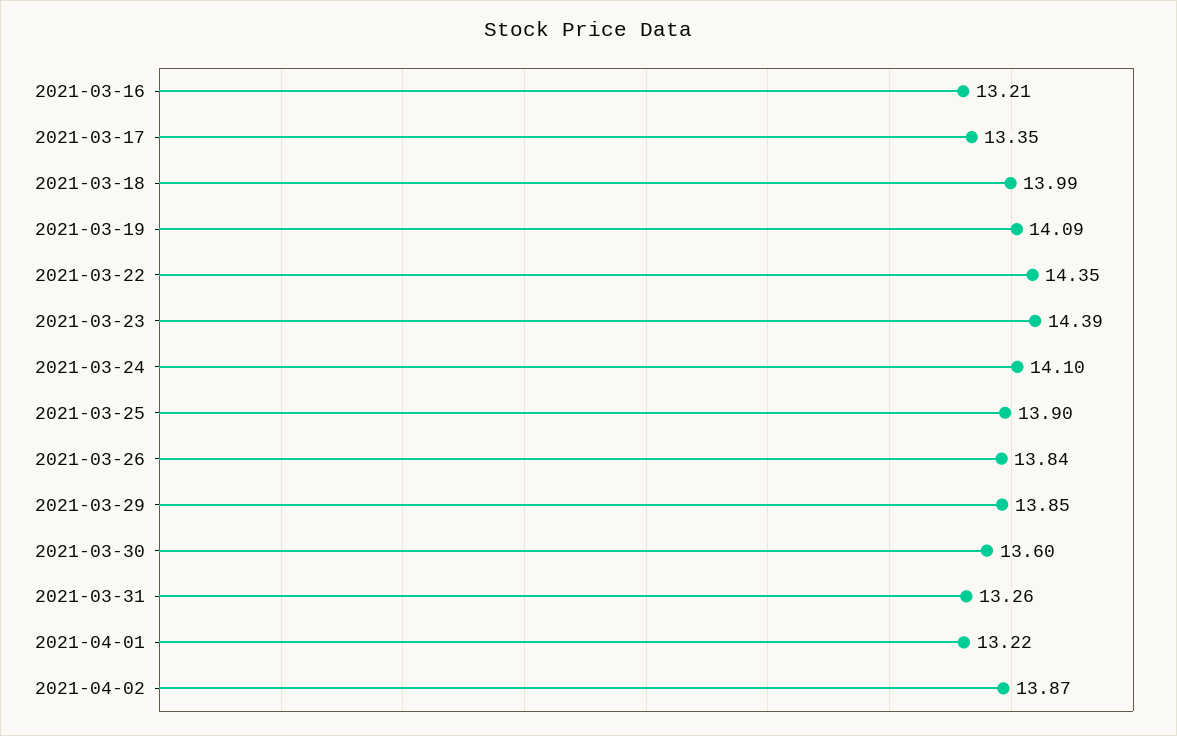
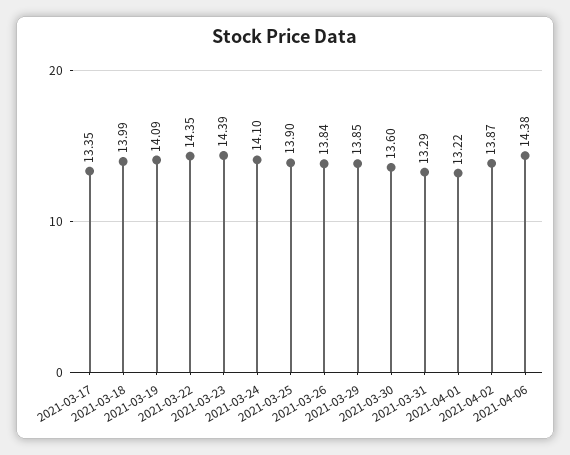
2021-03-16: 13.21 -> none
2021-03-31: 13.26 -> 13.29
2021-04-06: none -> 14.38

